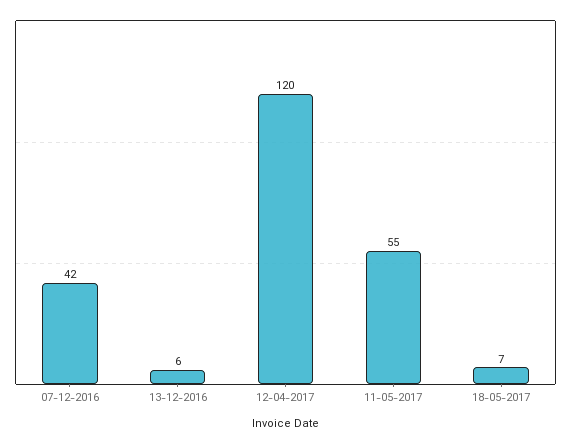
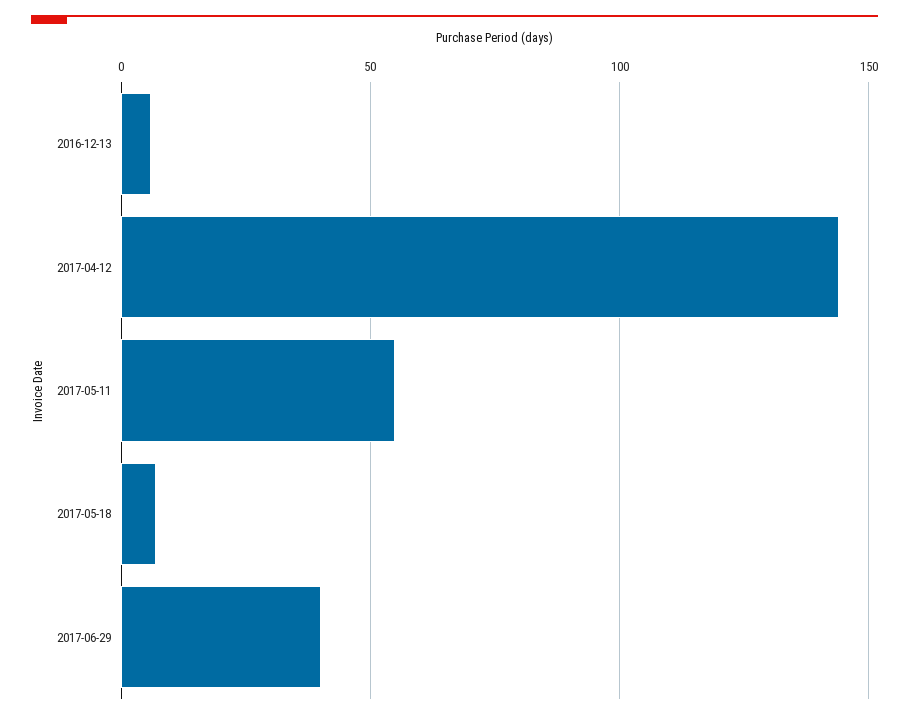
07-12-2016: 42 -> none
12-04-2017: 120 -> 145
2017-06-29: none -> 40

